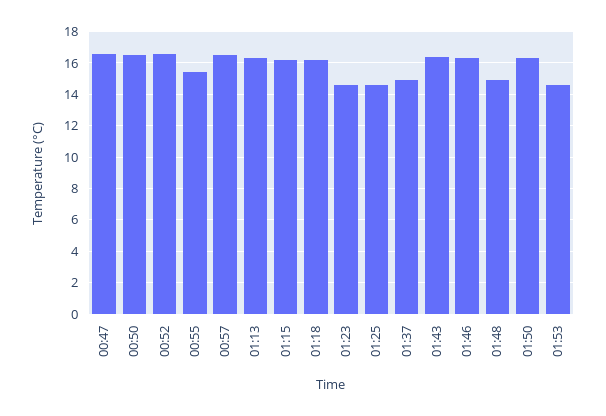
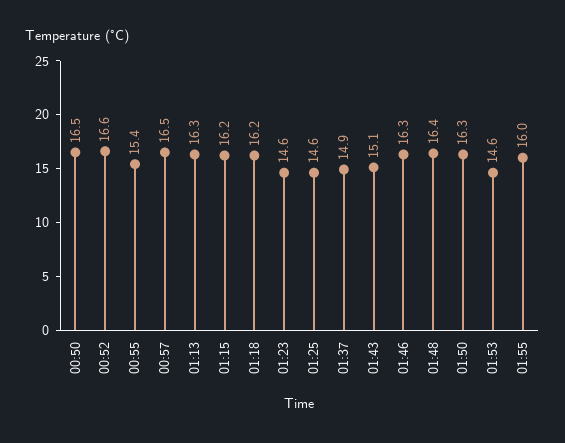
00:47: 16.5 -> none
01:43: 16.5 -> 15.1
01:48: 15 -> 16.4
01:55: none -> 16

